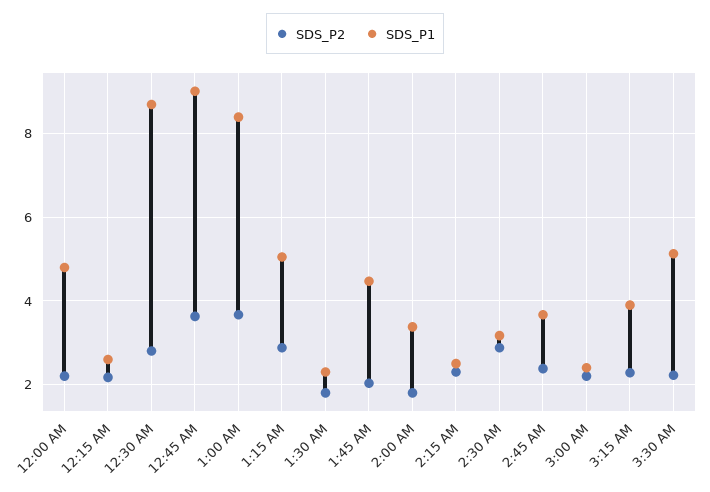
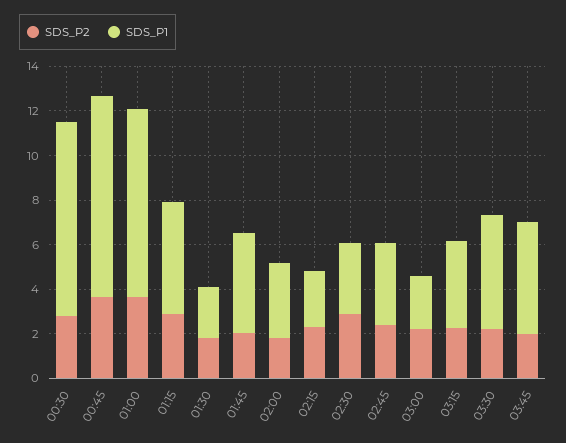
SDS_P2, 12:00 AM: 2.2 -> none
SDS_P1, 12:00 AM: 4.8 -> none
SDS_P2, 12:15 AM: 2.2 -> none
SDS_P1, 12:15 AM: 2.6 -> none
SDS_P2, 03:45: none -> 2
SDS_P1, 03:45: none -> 5

